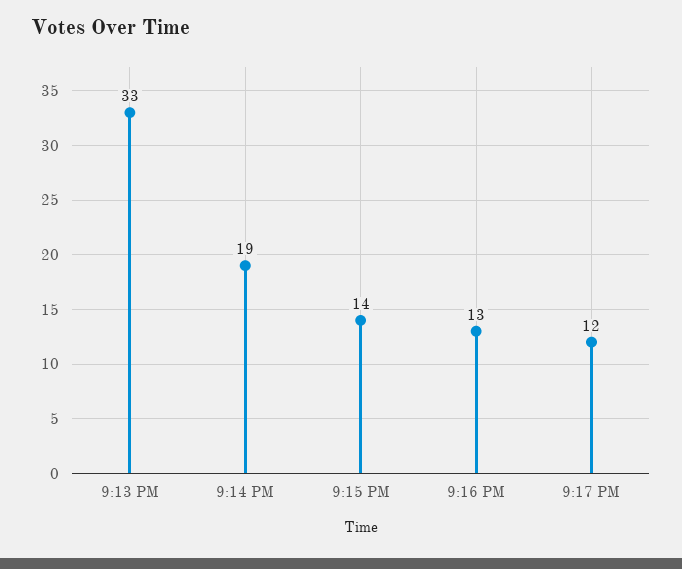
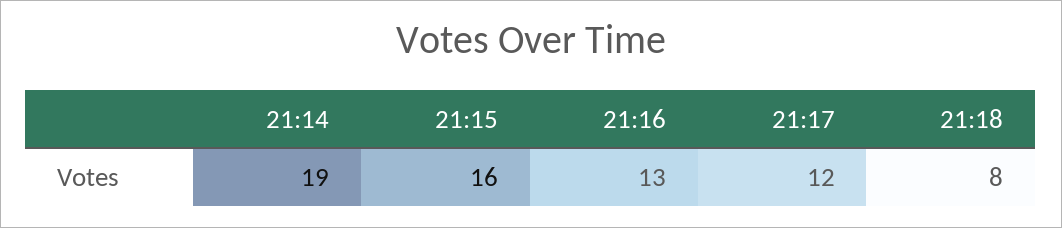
9:13 PM: 33 -> none
9:15 PM: 14 -> 16
21:18: none -> 8

